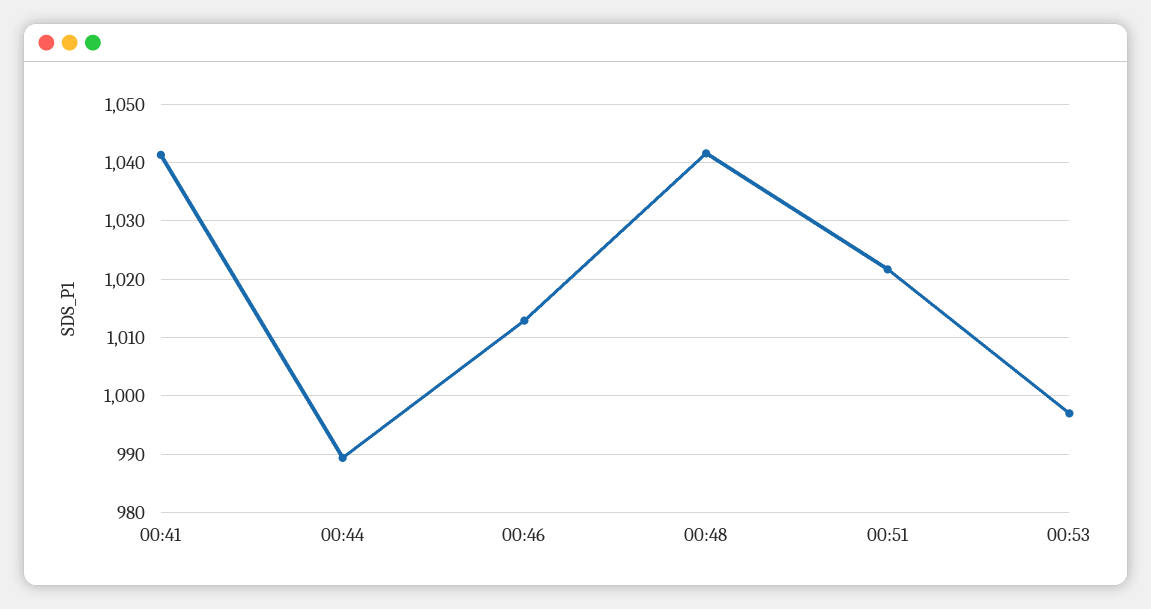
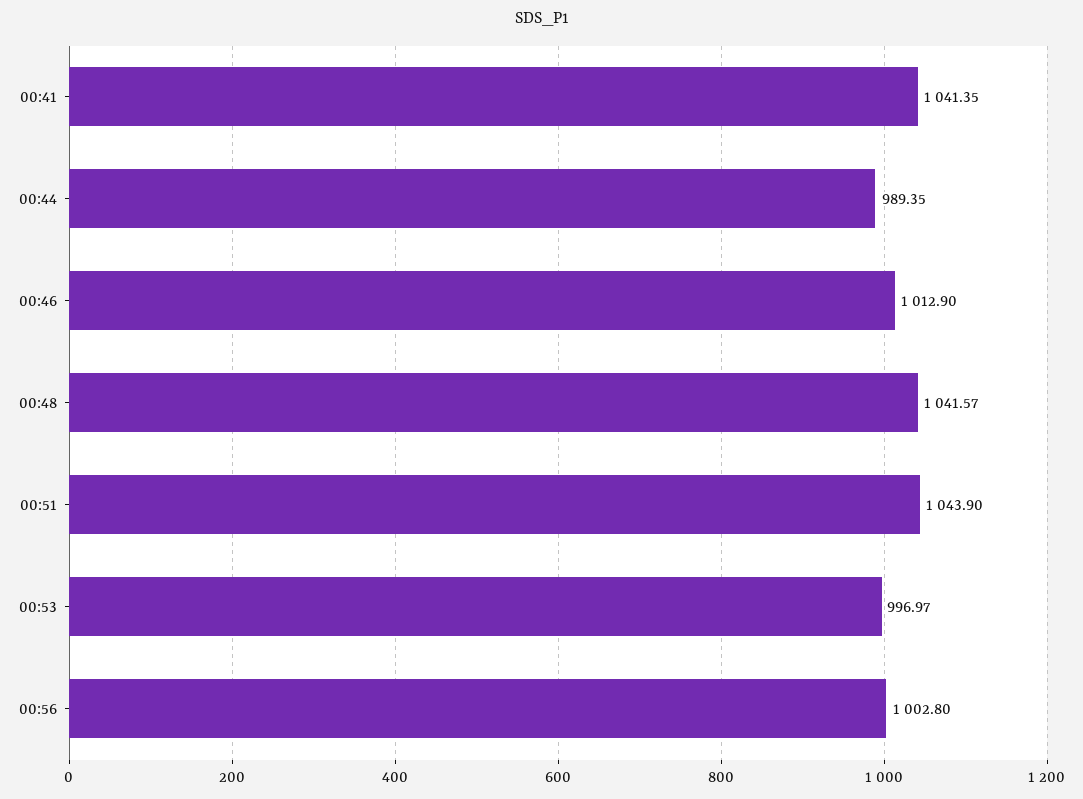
00:51: 1022 -> 1043.9
00:56: none -> 1002.8

